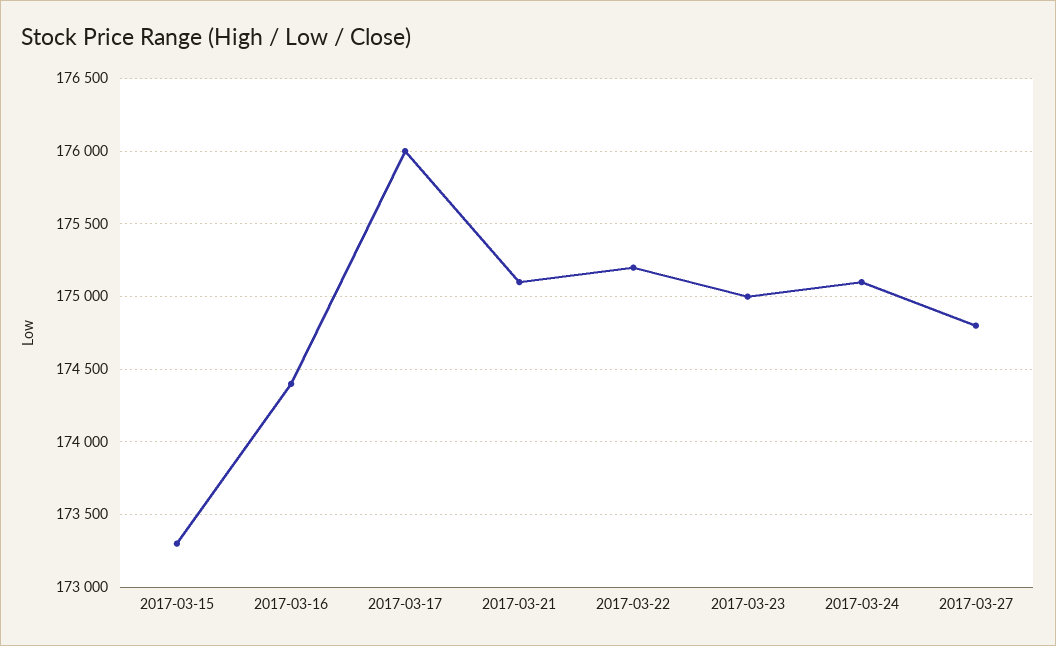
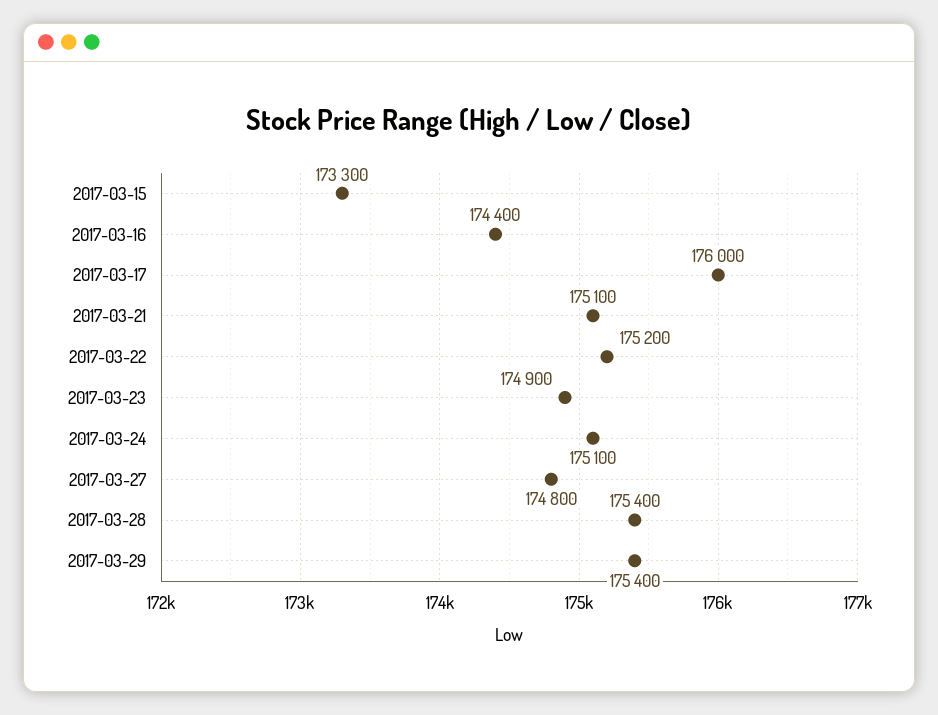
2017-03-23: 175000 -> 174900
2017-03-28: none -> 175400
2017-03-29: none -> 175400

